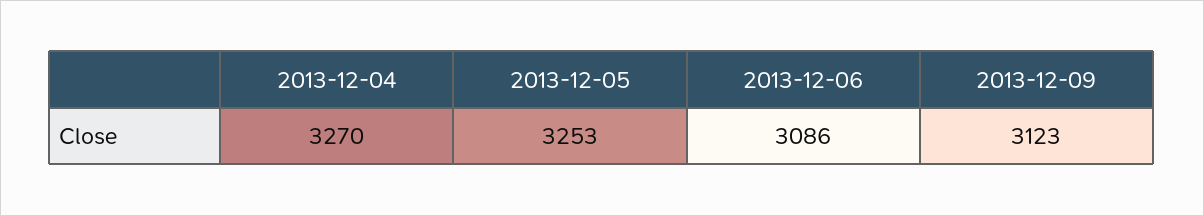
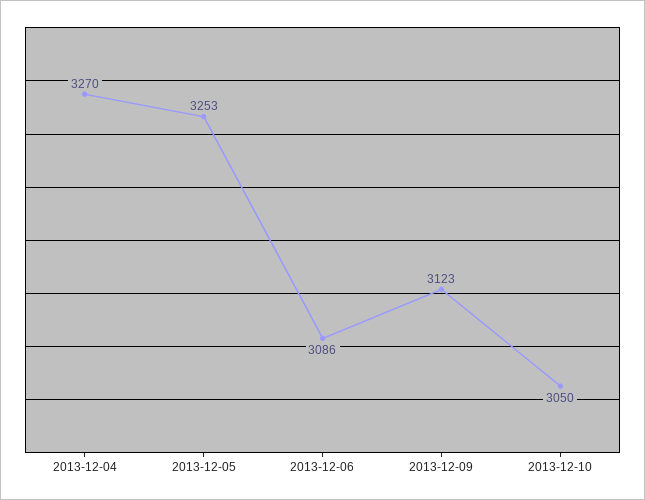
2013-12-10: none -> 3050

